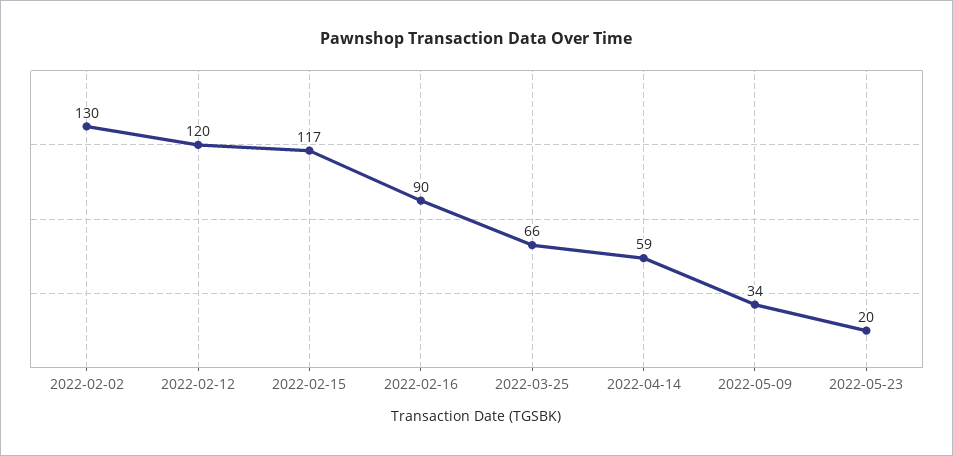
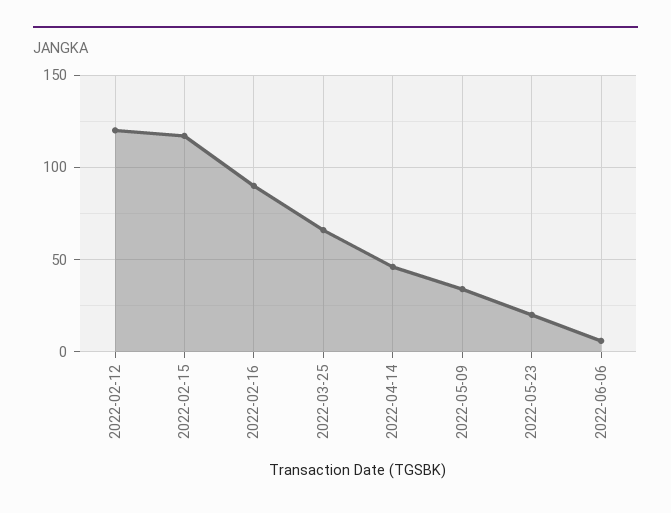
2022-02-02: 130 -> none
2022-04-14: 59 -> 45
2022-06-06: none -> 5

